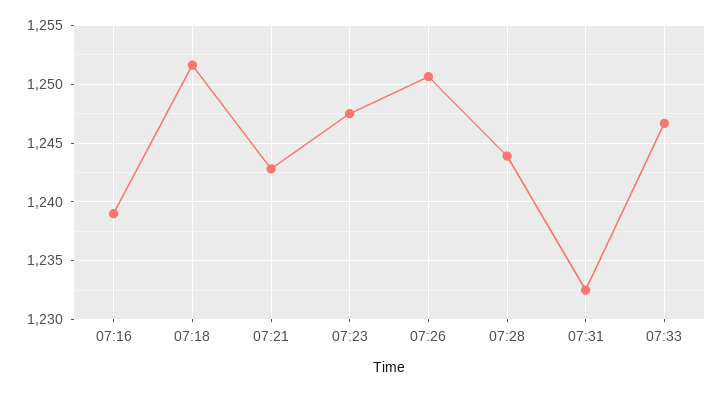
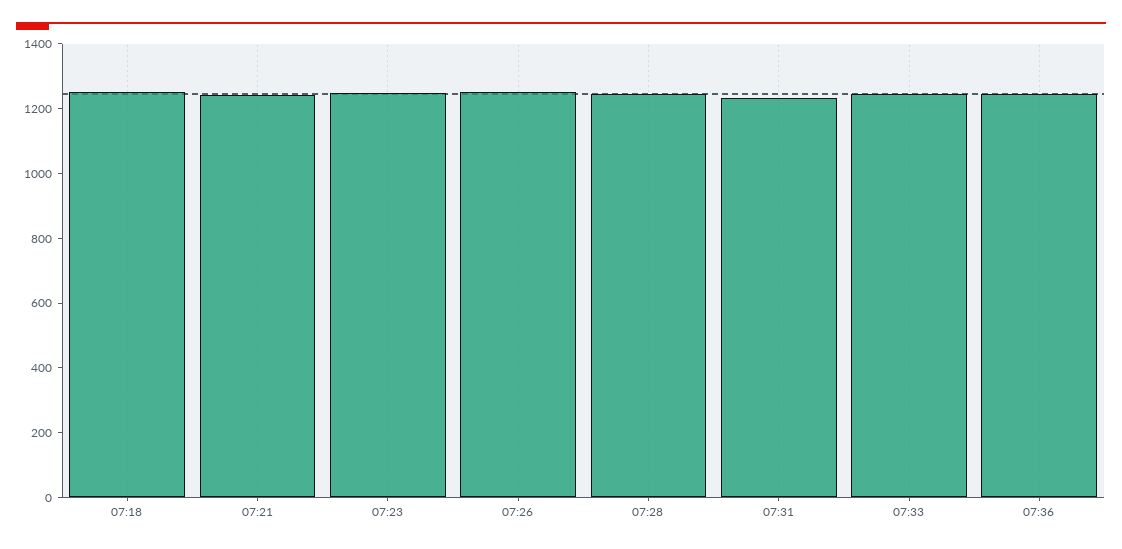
07:16: 1239 -> none
07:36: none -> 1250

